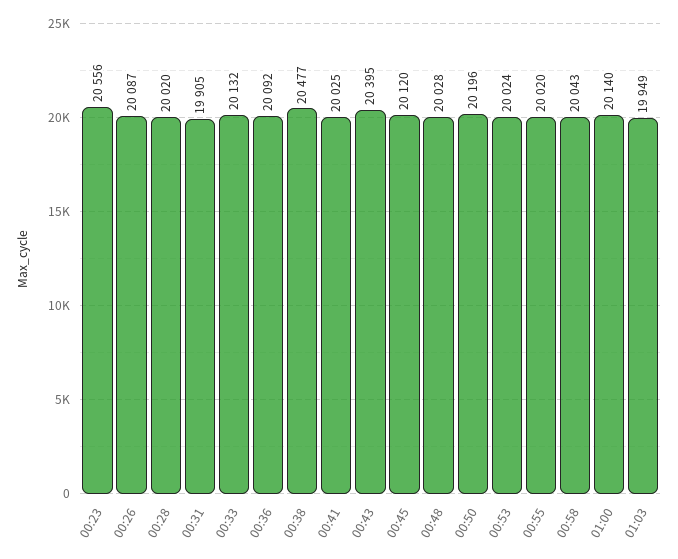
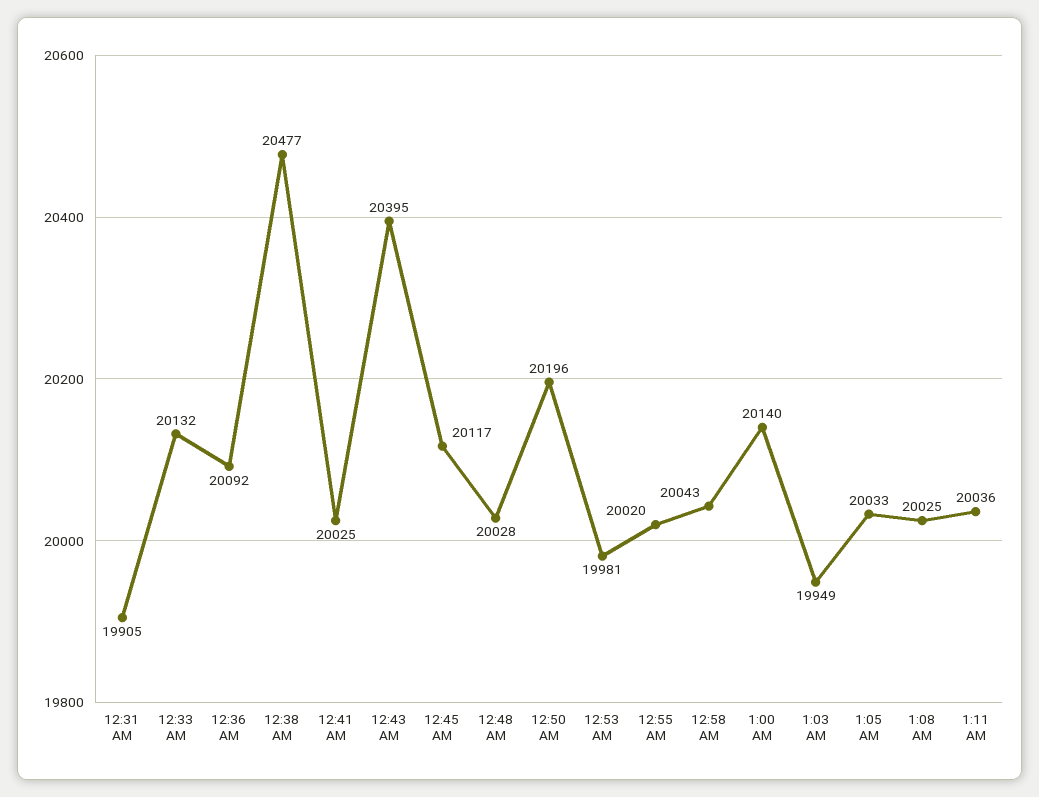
00:23: 20556 -> none
00:26: 20087 -> none
00:28: 20020 -> none
00:45: 20120 -> 20117
00:53: 20024 -> 19981
1:05 AM: none -> 20033
1:08 AM: none -> 20025
1:11 AM: none -> 20036

